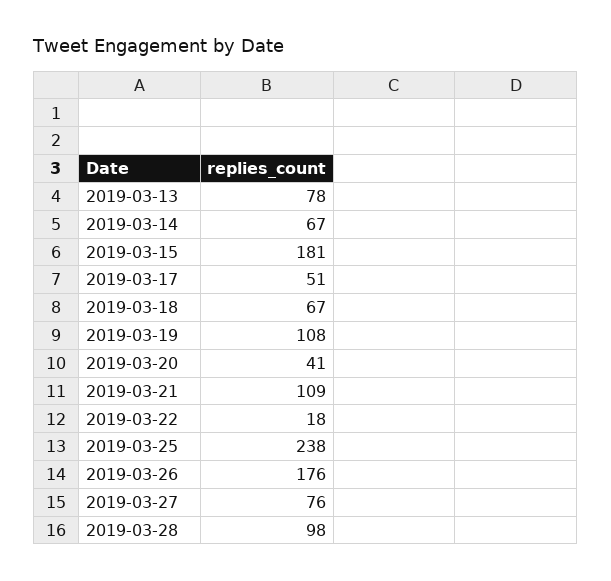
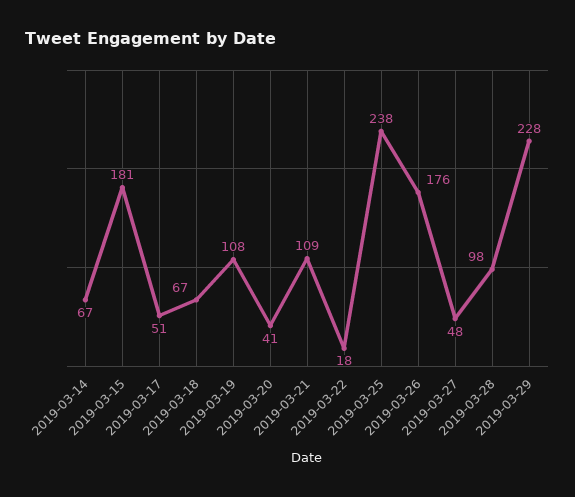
2019-03-13: 78 -> none
2019-03-27: 76 -> 48
2019-03-29: none -> 228

